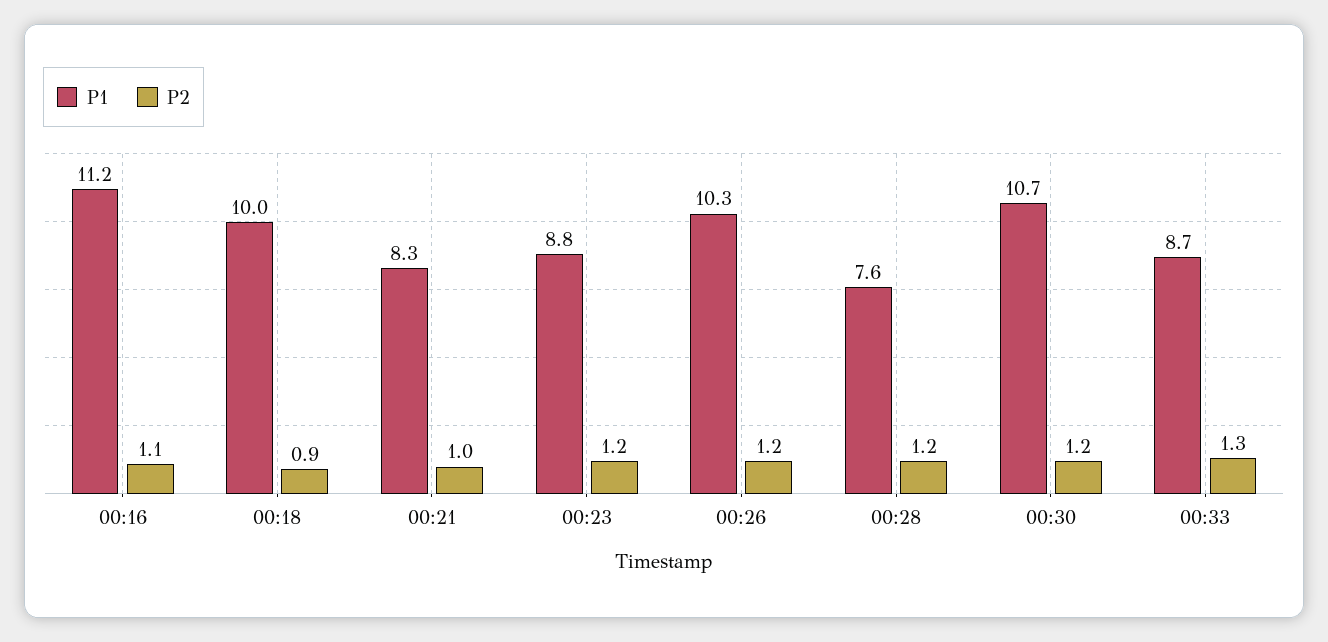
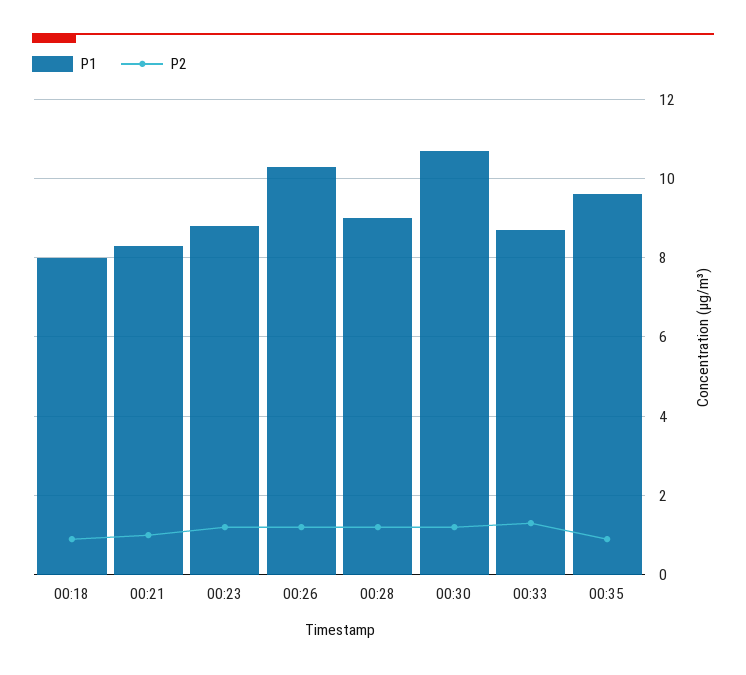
P1, 00:16: 11.2 -> none
P2, 00:16: 1.1 -> none
P1, 00:18: 10 -> 8
P1, 00:28: 7.6 -> 9
P1, 00:35: none -> 9.5
P2, 00:35: none -> 1

